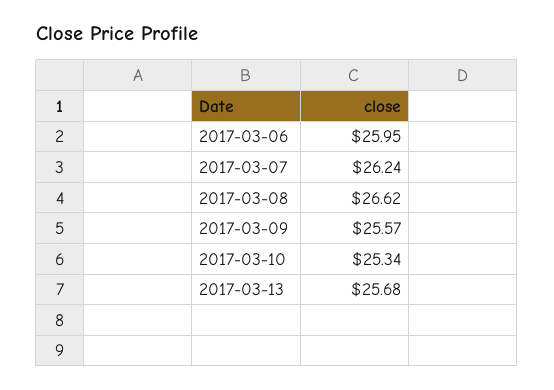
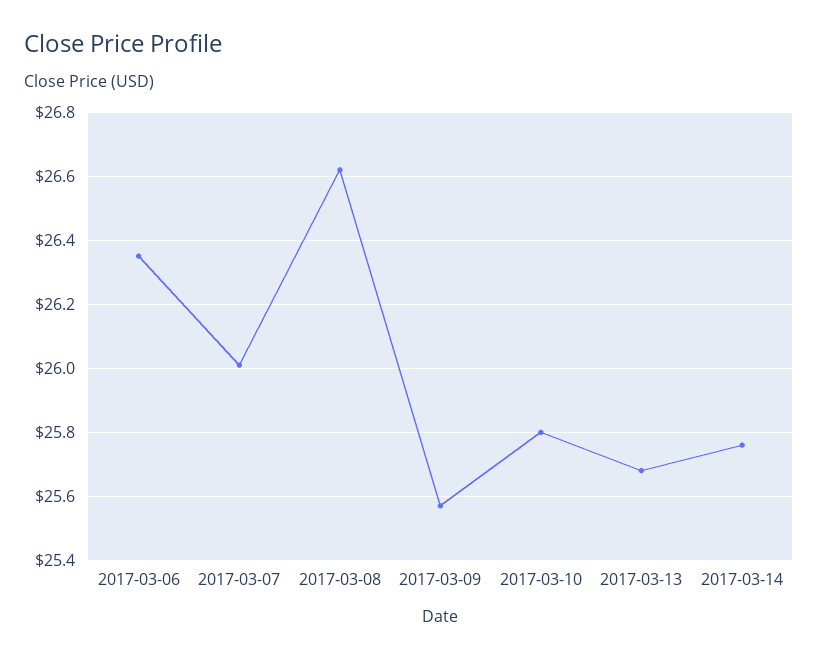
2017-03-06: 25.95 -> 26.35
2017-03-07: 26.24 -> 26
2017-03-10: 25.34 -> 25.8
2017-03-14: none -> 25.75

